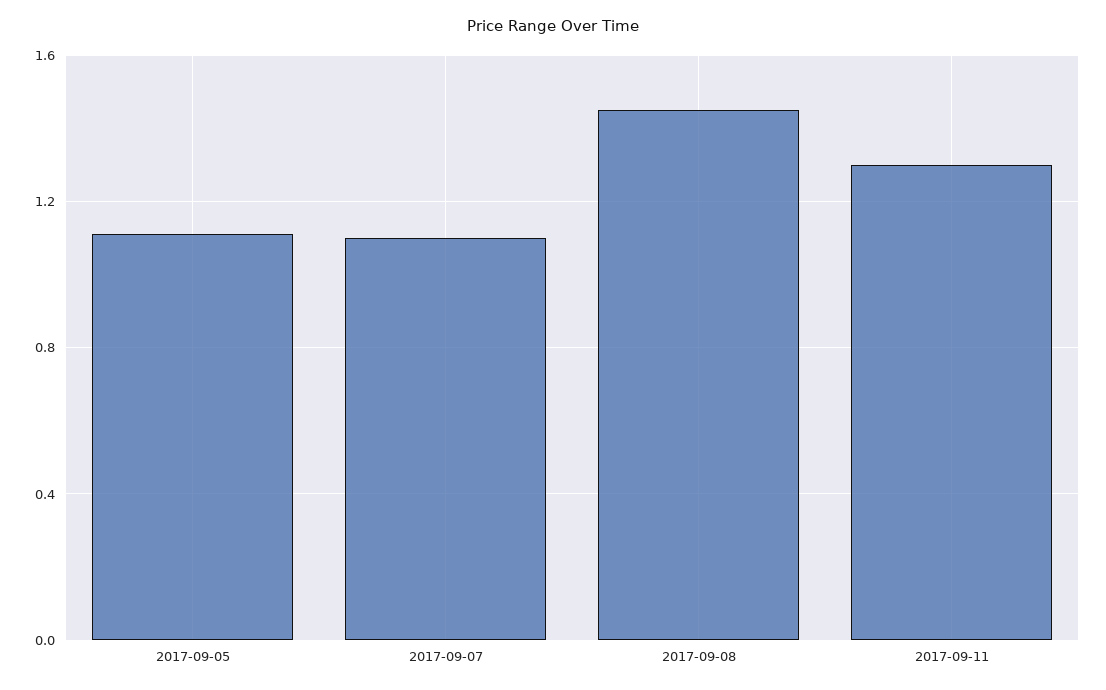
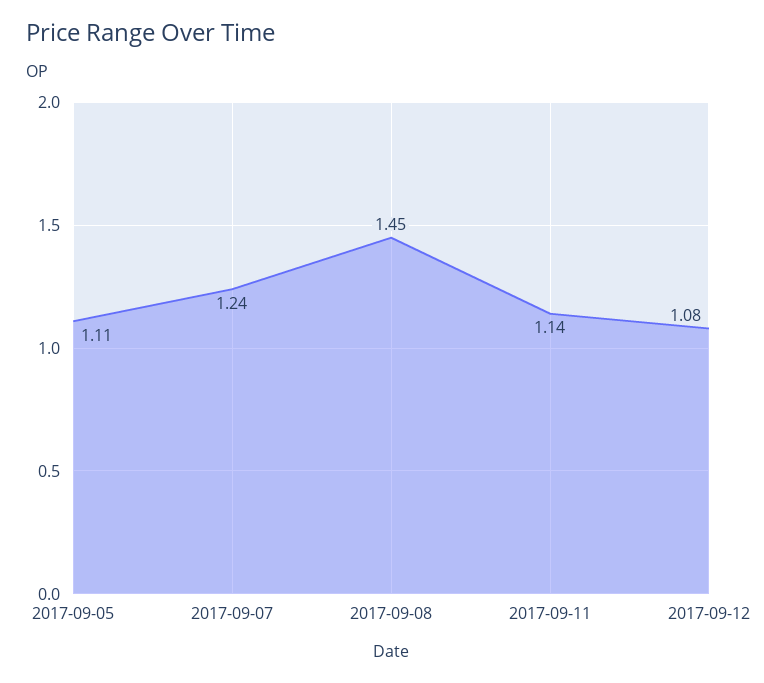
2017-09-07: 1.1 -> 1.24
2017-09-11: 1.3 -> 1.14
2017-09-12: none -> 1.08

